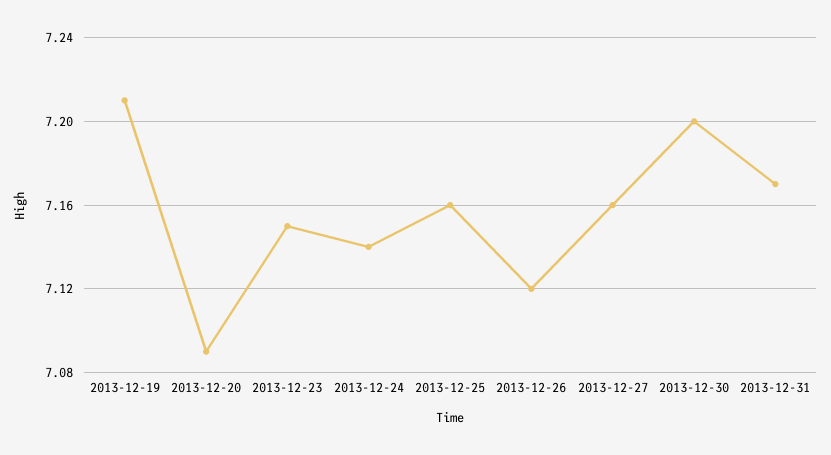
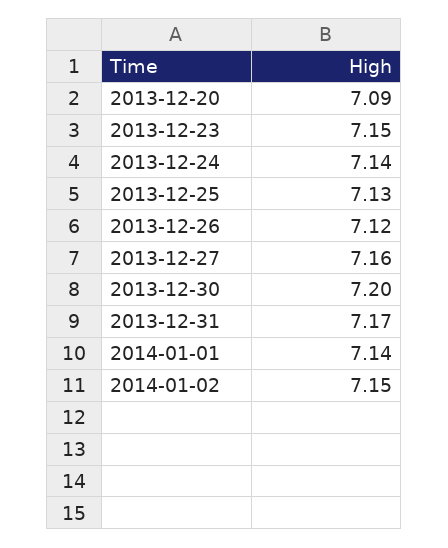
2013-12-19: 7.21 -> none
2013-12-25: 7.16 -> 7.13
2014-01-01: none -> 7.14
2014-01-02: none -> 7.15

